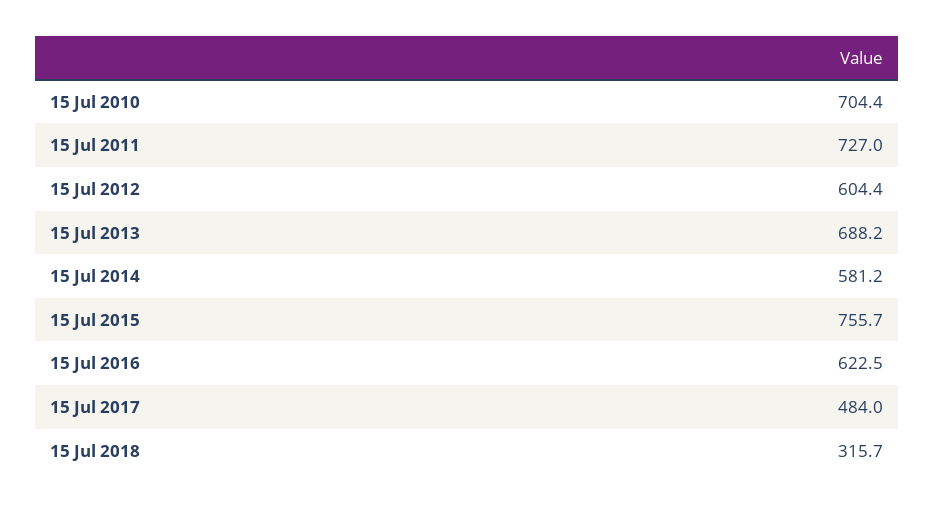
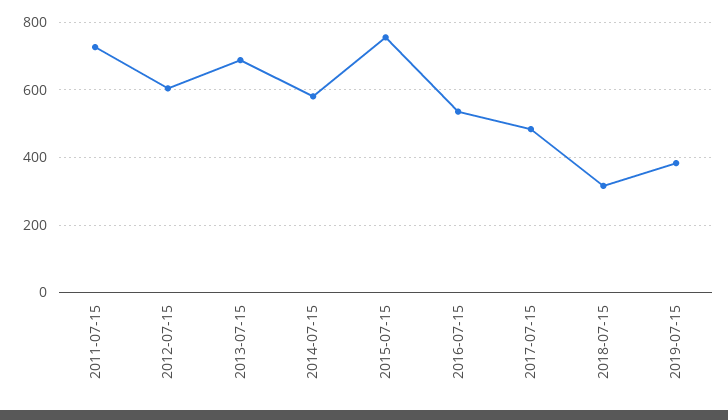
15 Jul 2010: 704.4 -> none
15 Jul 2016: 622.5 -> 540
2019-07-15: none -> 380

